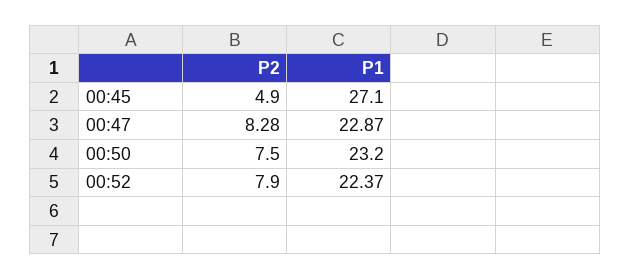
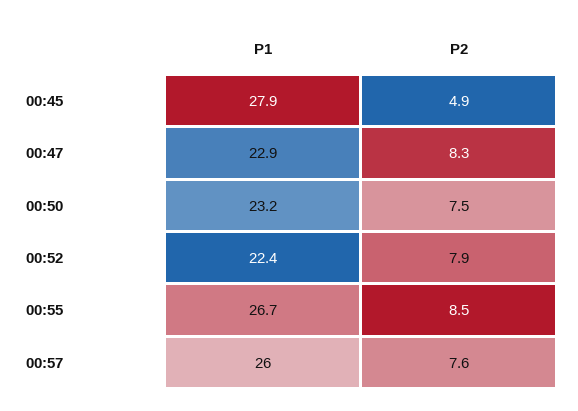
P1, 00:45: 27.1 -> 27.9
P1, 00:55: none -> 26.7
P2, 00:55: none -> 8.5
P1, 00:57: none -> 26
P2, 00:57: none -> 7.6

